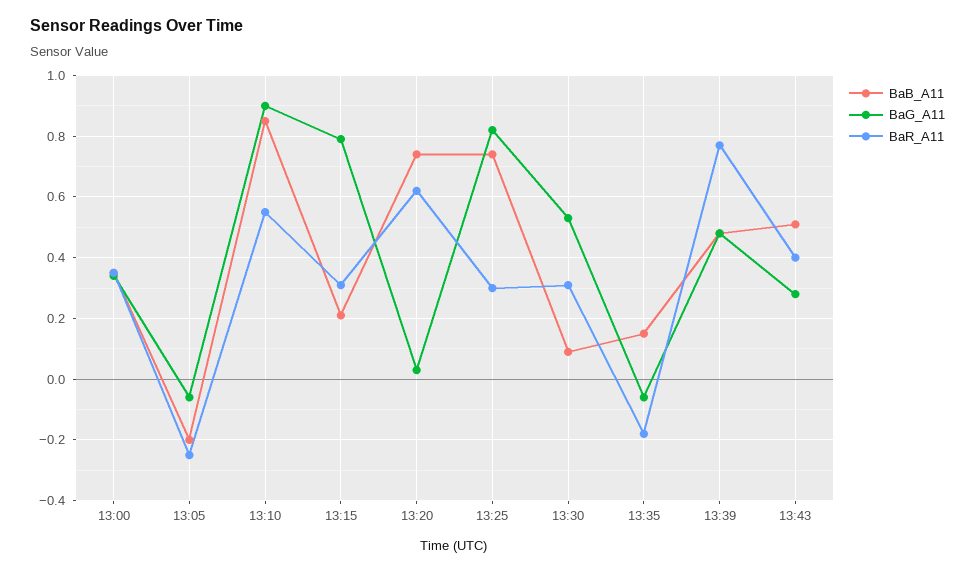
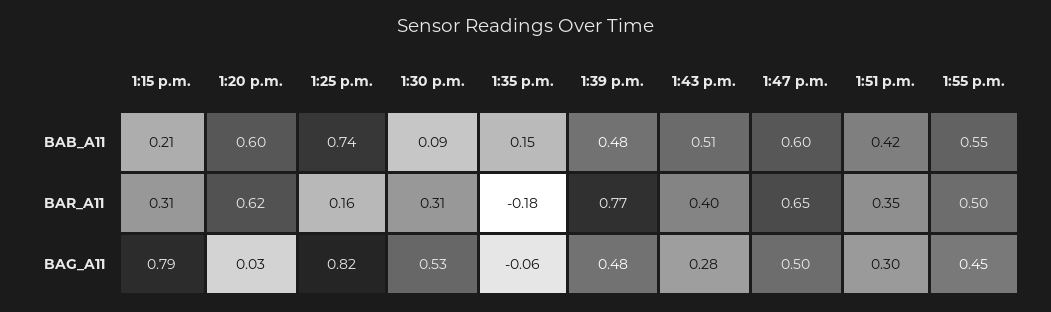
BaB_A11, 13:00: 0.35 -> none
BaG_A11, 13:00: 0.35 -> none
BaR_A11, 13:00: 0.35 -> none
BaB_A11, 13:05: -0.2 -> none
BaG_A11, 13:05: -0.05 -> none
BaR_A11, 13:05: -0.25 -> none
BaB_A11, 13:10: 0.85 -> none
BaG_A11, 13:10: 0.9 -> none
BaR_A11, 13:10: 0.55 -> none
BaB_A11, 13:20: 0.75 -> 0.6
BaR_A11, 13:25: 0.3 -> 0.16
BaB_A11, 1:47 p.m.: none -> 0.6
BaB_A11, 1:51 p.m.: none -> 0.42
BaB_A11, 1:55 p.m.: none -> 0.55
BaR_A11, 1:47 p.m.: none -> 0.65
BaR_A11, 1:51 p.m.: none -> 0.35
BaR_A11, 1:55 p.m.: none -> 0.5
BaG_A11, 1:47 p.m.: none -> 0.5
BaG_A11, 1:51 p.m.: none -> 0.3
BaG_A11, 1:55 p.m.: none -> 0.45

